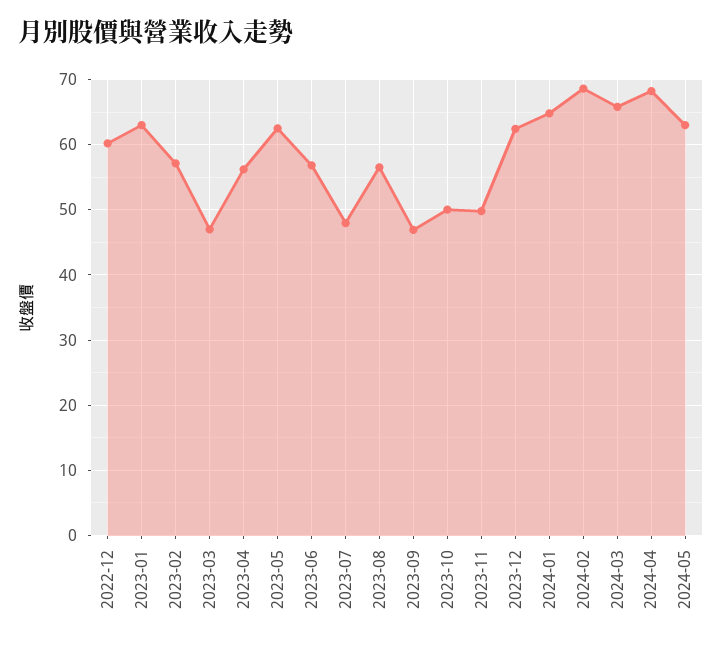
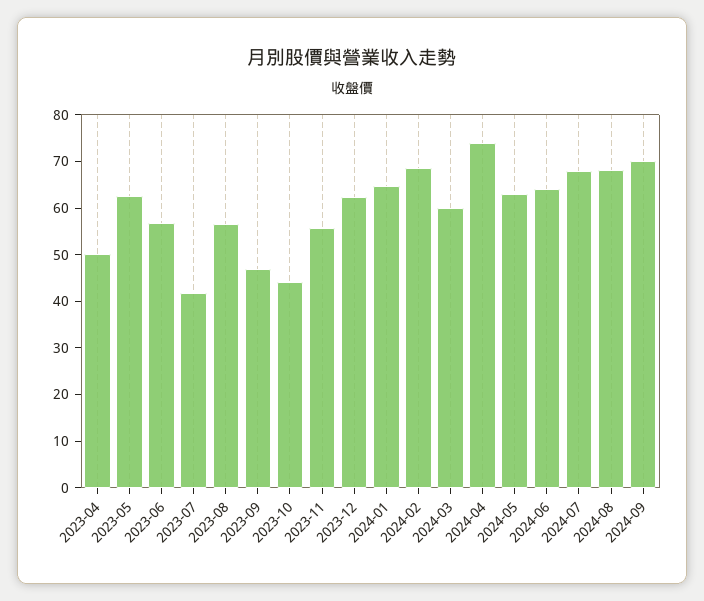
2022-12: 60 -> none
2023-01: 63 -> none
2023-02: 57 -> none
2023-03: 47 -> none
2023-04: 56 -> 50
2023-07: 48 -> 42
2023-10: 50 -> 44
2023-11: 50 -> 56
2024-03: 66 -> 60
2024-04: 68 -> 74
2024-06: none -> 64
2024-07: none -> 68
2024-08: none -> 68
2024-09: none -> 70

